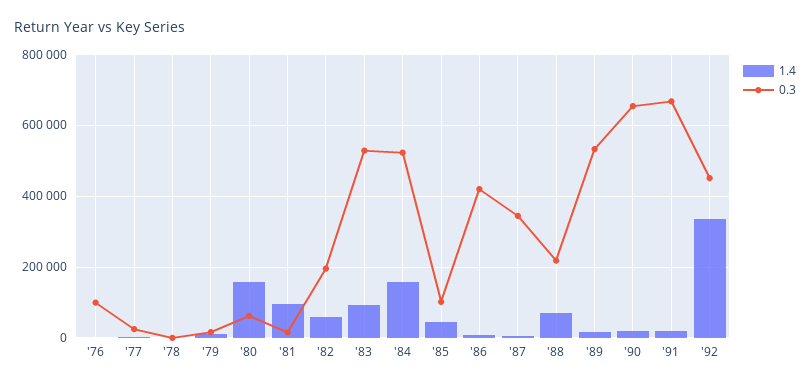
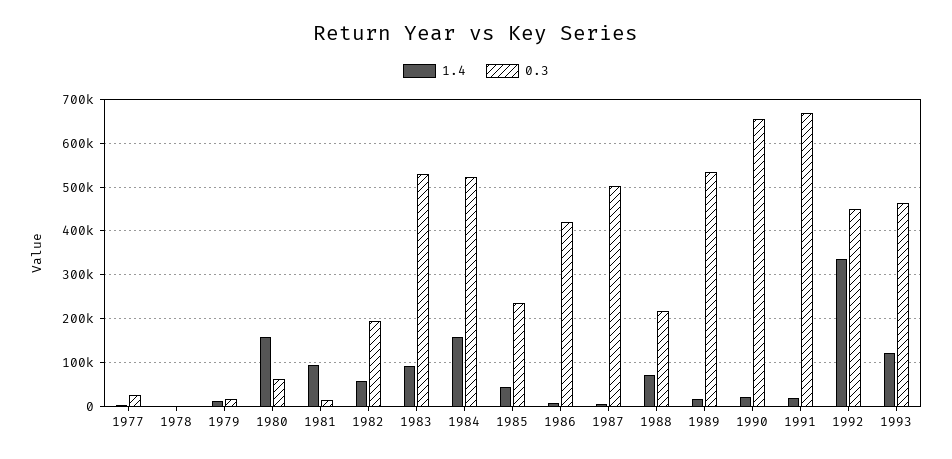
1.4, '76: 0 -> none
0.3, '76: 100000 -> none
0.3, '85: 100000 -> 240000
0.3, '87: 340000 -> 500000
1.4, 1993: none -> 120000
0.3, 1993: none -> 460000

